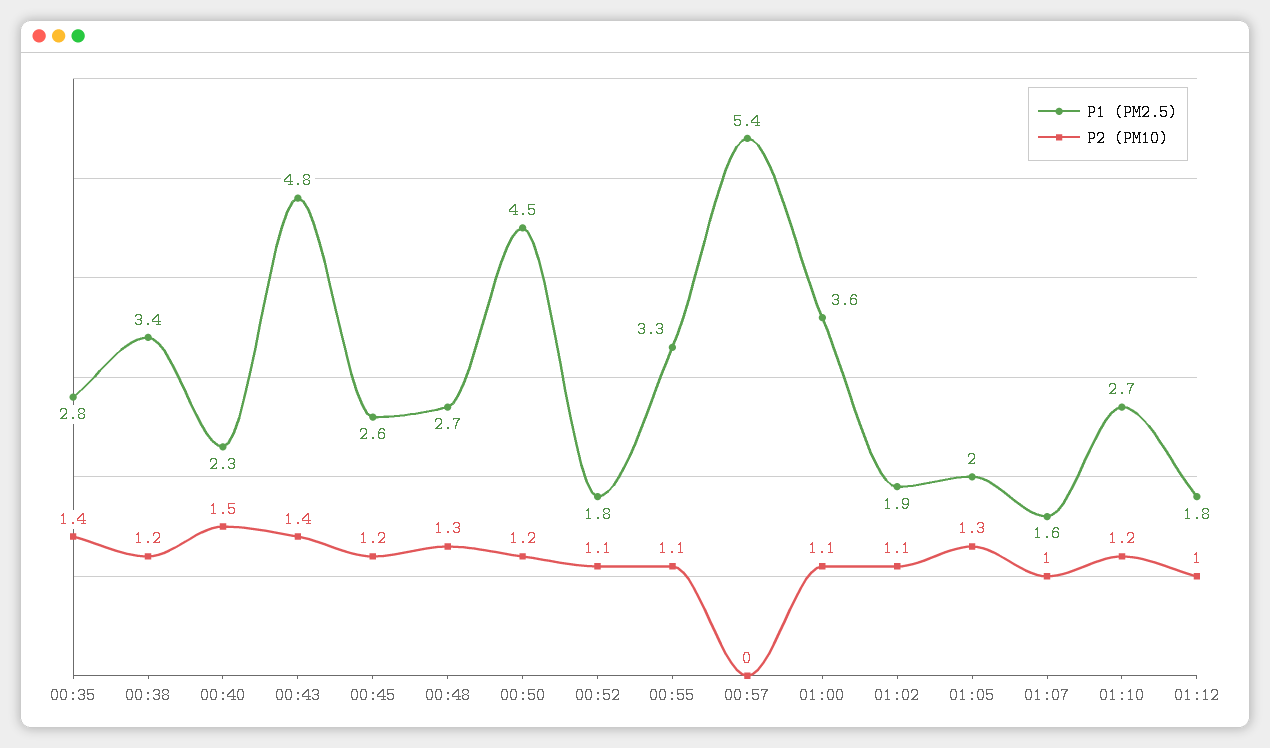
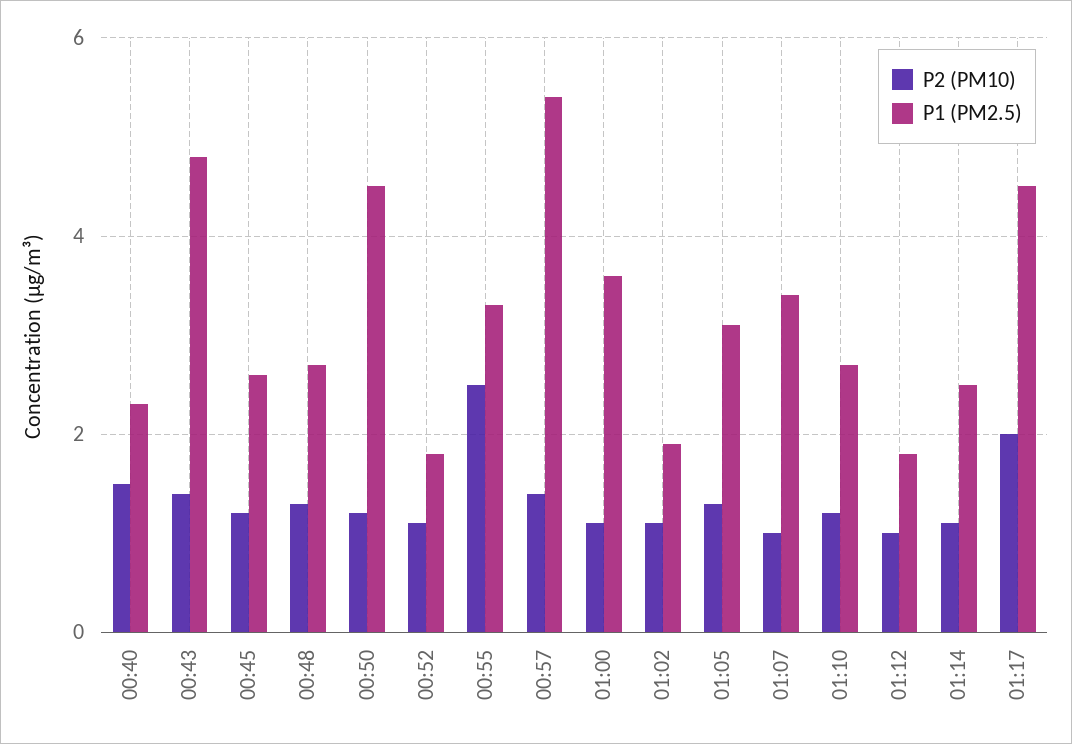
P1 (PM2.5), 00:35: 2.8 -> none
P2 (PM10), 00:35: 1.4 -> none
P1 (PM2.5), 00:38: 3.4 -> none
P2 (PM10), 00:38: 1.2 -> none
P2 (PM10), 00:55: 1.1 -> 2.5
P2 (PM10), 00:57: 0 -> 1.5
P1 (PM2.5), 01:05: 2 -> 3
P1 (PM2.5), 01:07: 1.6 -> 3.5
P2 (PM10), 01:14: none -> 1
P1 (PM2.5), 01:14: none -> 2.5
P2 (PM10), 01:17: none -> 2
P1 (PM2.5), 01:17: none -> 4.5

